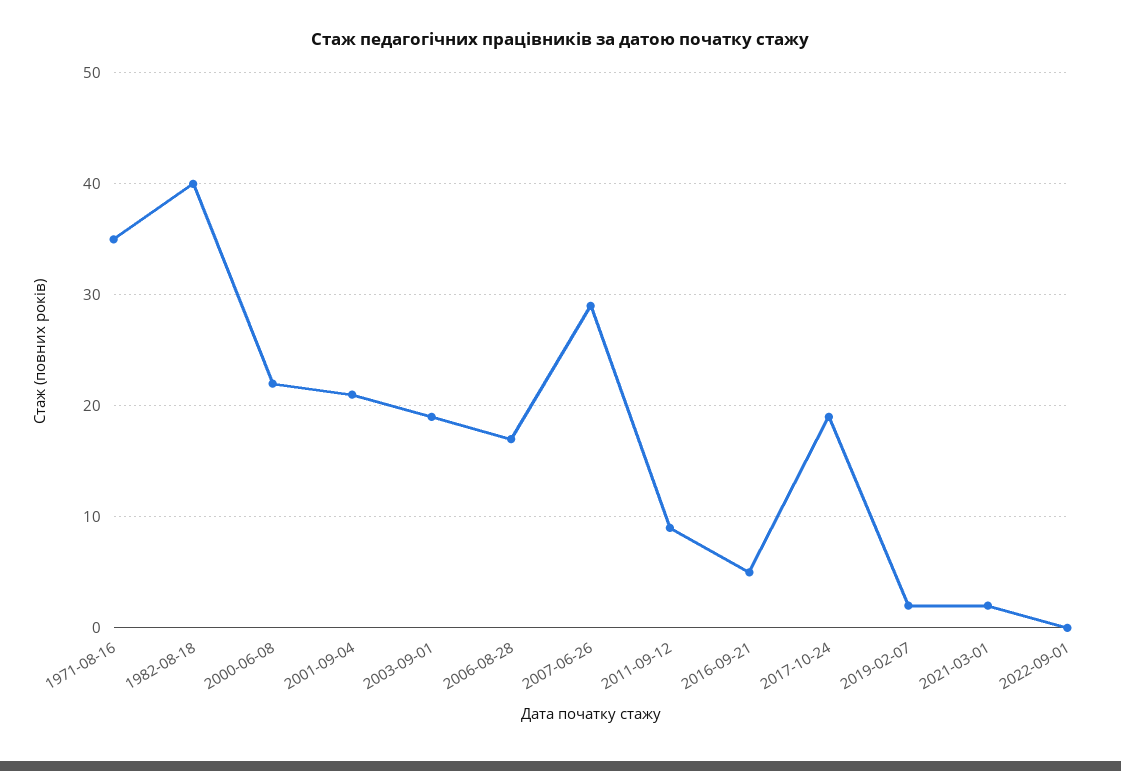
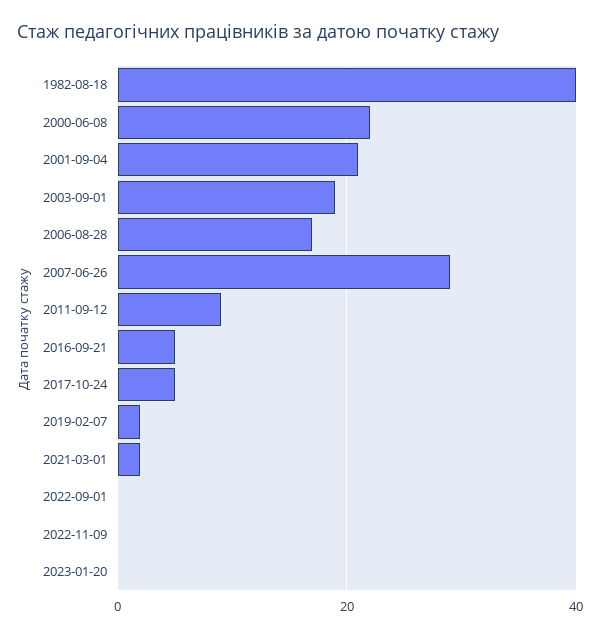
1971-08-16: 35 -> none
2017-10-24: 19 -> 5
2022-11-09: none -> 0
2023-01-20: none -> 0

